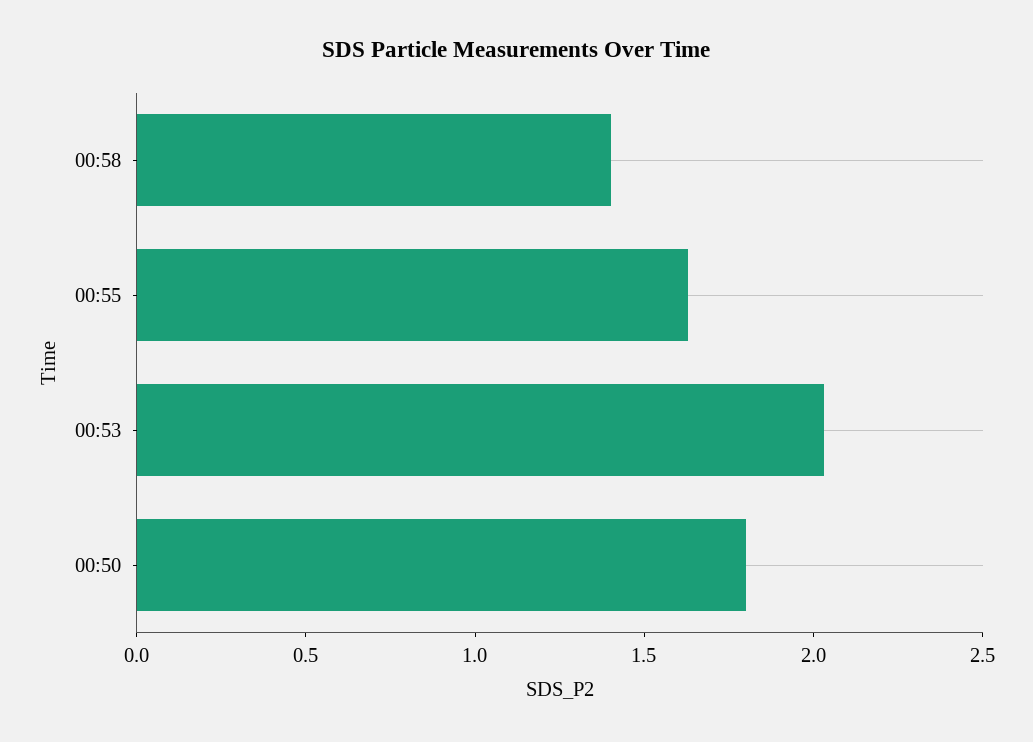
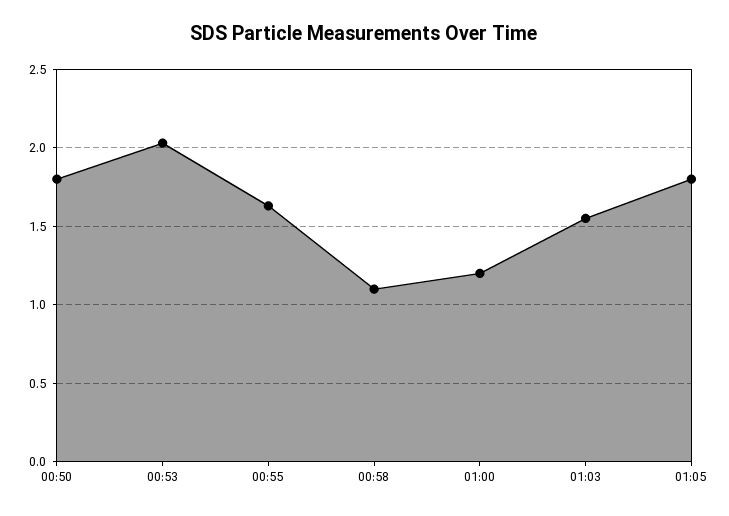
00:58: 1.4 -> 1.1
01:00: none -> 1.2
01:03: none -> 1.55
01:05: none -> 1.8

